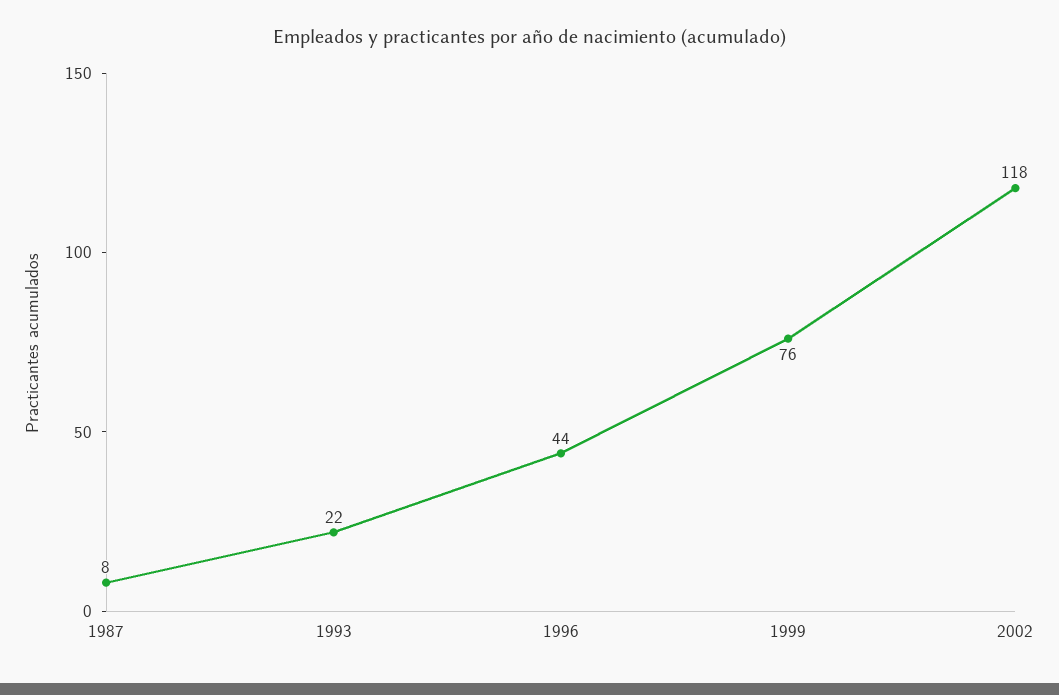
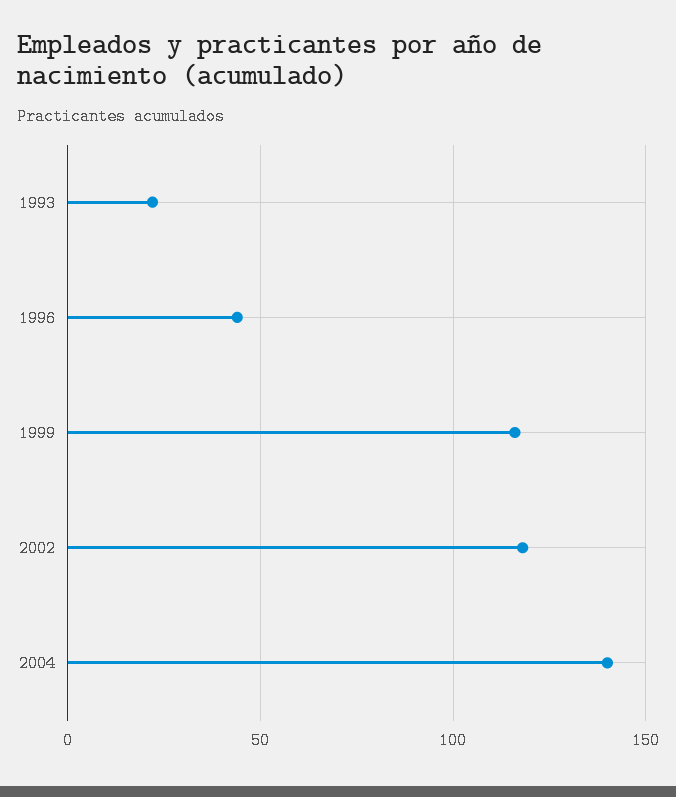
1987: 8 -> none
1999: 76 -> 115
2004: none -> 140

